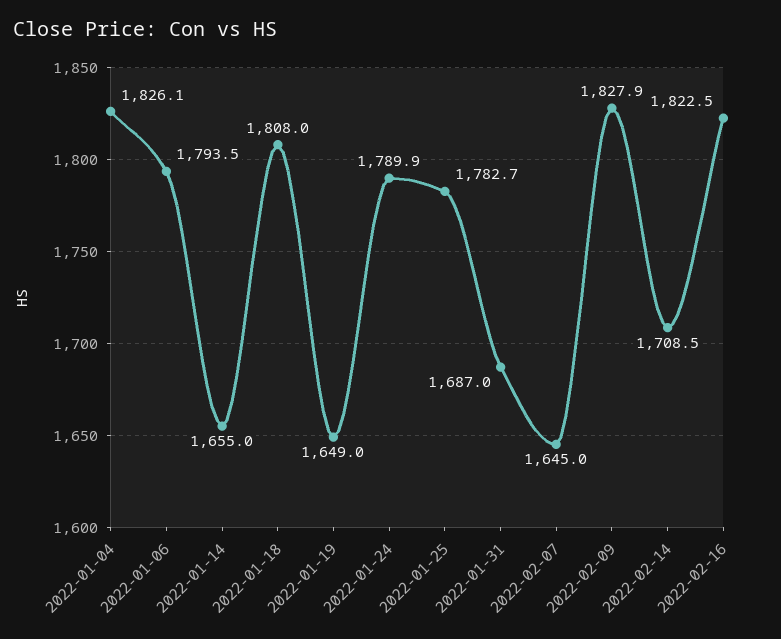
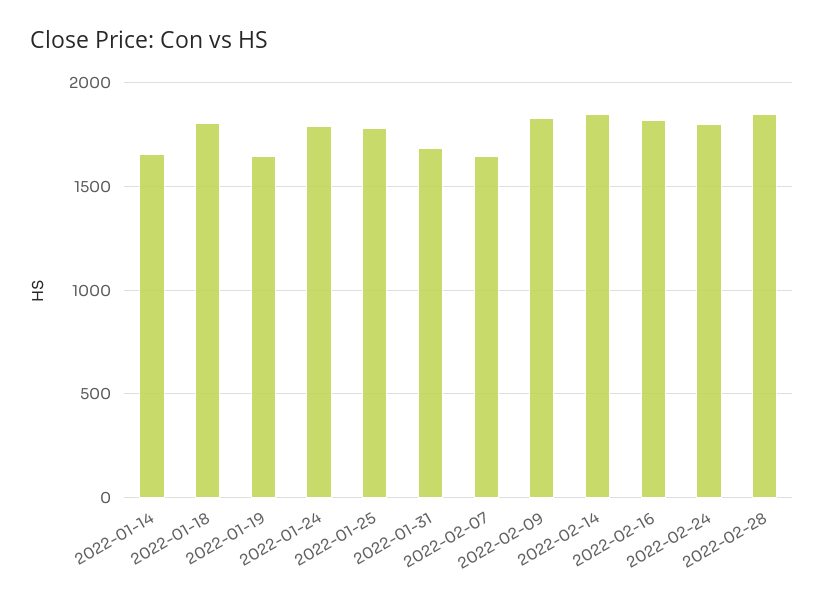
2022-01-04: 1826.1 -> none
2022-01-06: 1793.5 -> none
2022-02-14: 1708.5 -> 1850
2022-02-24: none -> 1800
2022-02-28: none -> 1850

